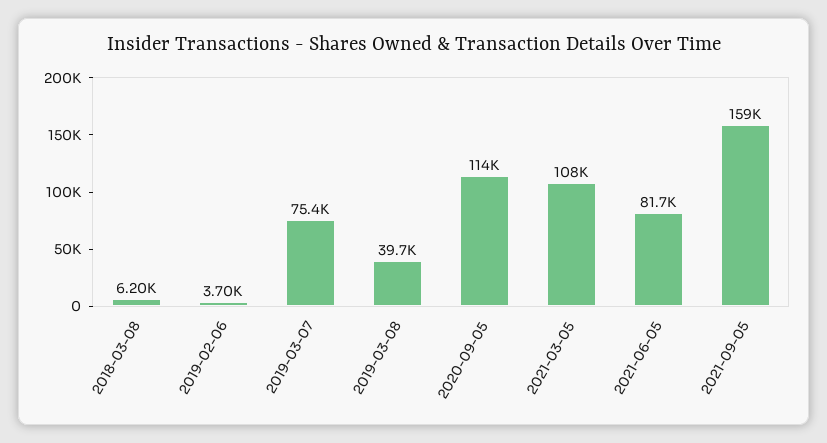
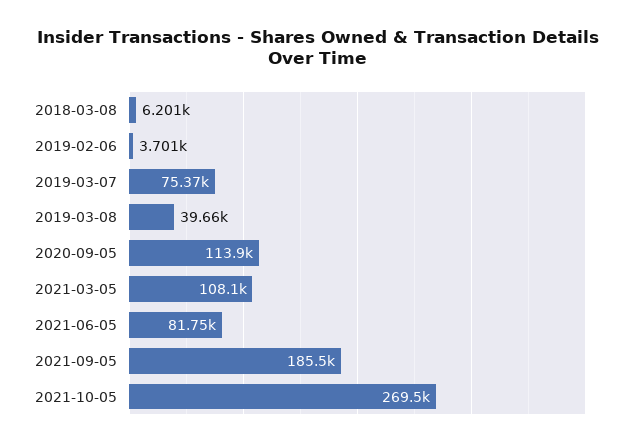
2021-09-05: 159000 -> 185500
2021-10-05: none -> 269500

